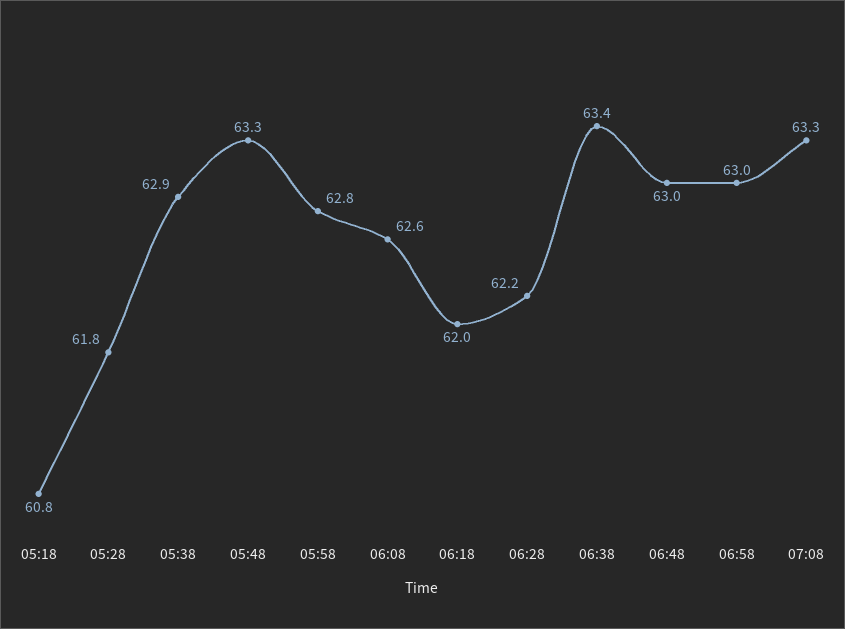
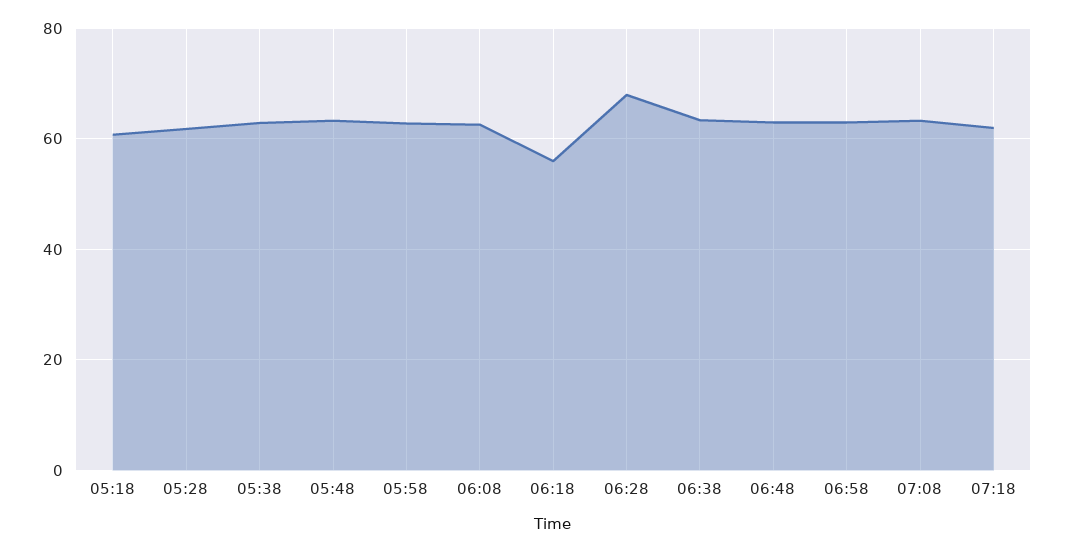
06:18: 62 -> 56
06:28: 62.2 -> 68
07:18: none -> 62

